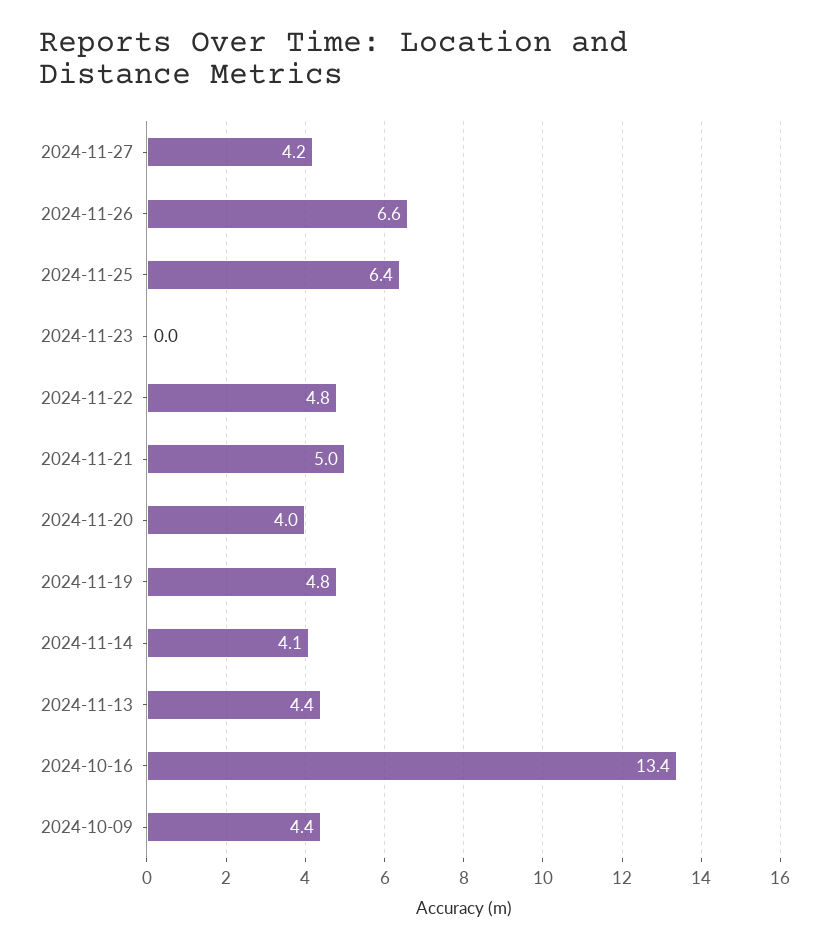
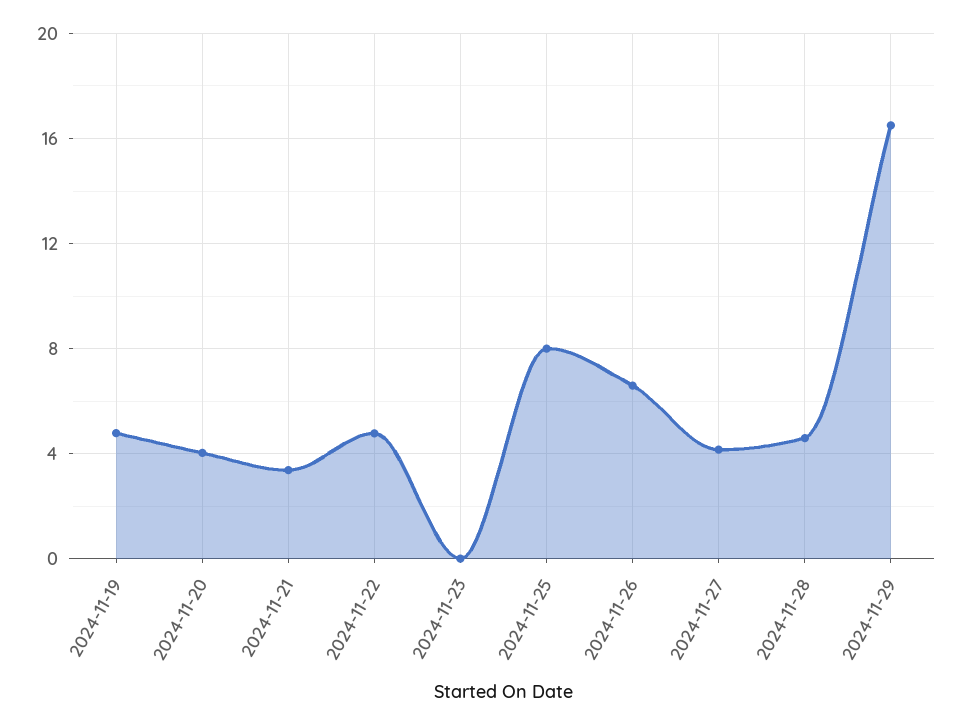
2024-11-25: 6.4 -> 8
2024-11-21: 5 -> 3.5
2024-11-14: 4.1 -> none
2024-11-13: 4.4 -> none
2024-10-16: 13.4 -> none
2024-10-09: 4.4 -> none
2024-11-28: none -> 4.5
2024-11-29: none -> 16.5

